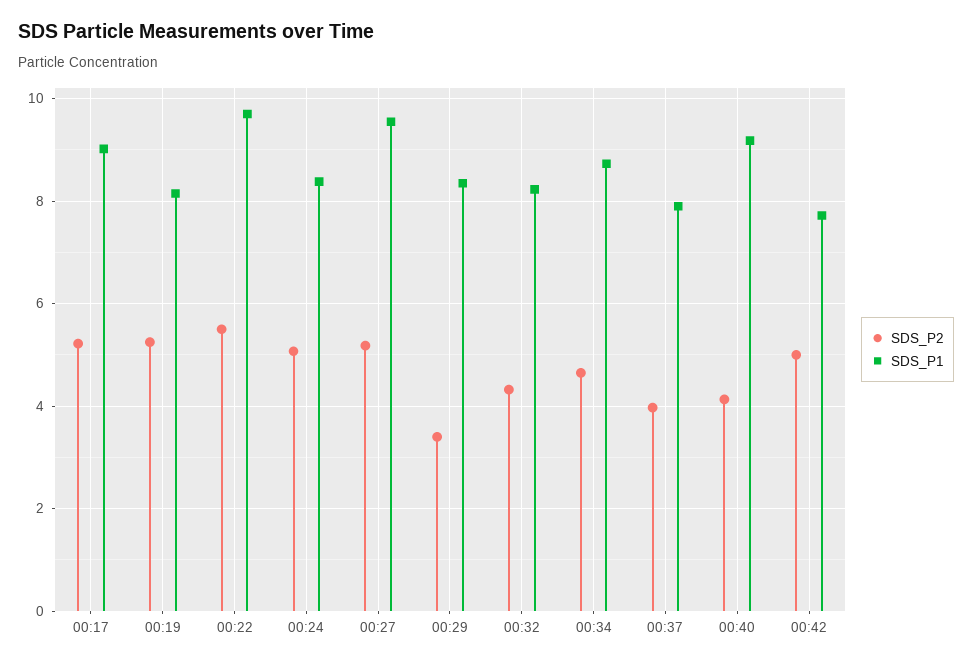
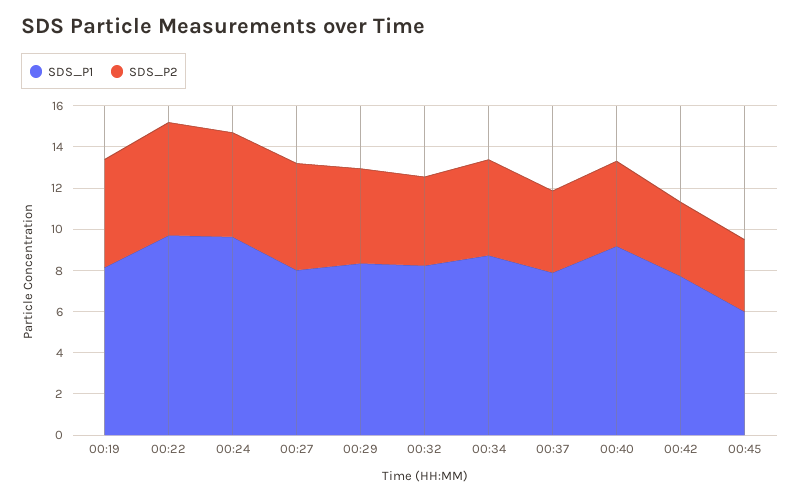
SDS_P2, 00:17: 5.2 -> none
SDS_P1, 00:17: 9 -> none
SDS_P1, 00:24: 8.4 -> 9.5
SDS_P1, 00:27: 9.6 -> 8
SDS_P2, 00:29: 3.4 -> 4.5
SDS_P2, 00:42: 5 -> 3.5
SDS_P1, 00:45: none -> 6
SDS_P2, 00:45: none -> 3.5

